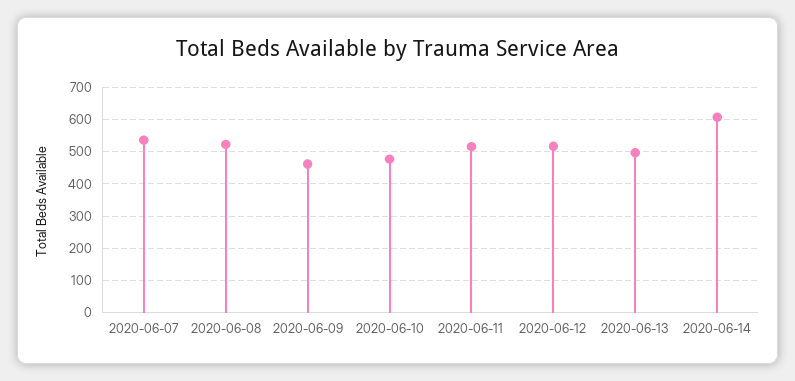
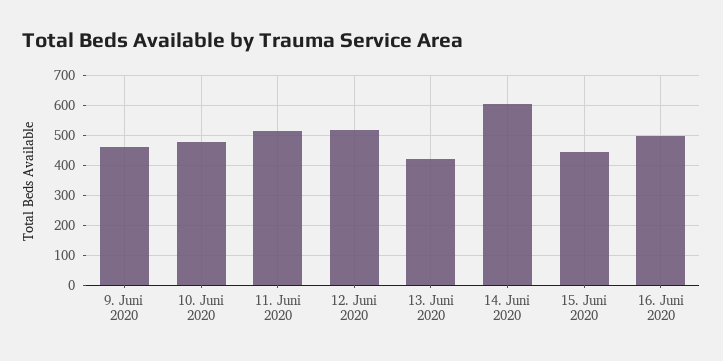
2020-06-07: 540 -> none
2020-06-08: 520 -> none
2020-06-13: 500 -> 425
15. Juni 2020: none -> 450
16. Juni 2020: none -> 500

